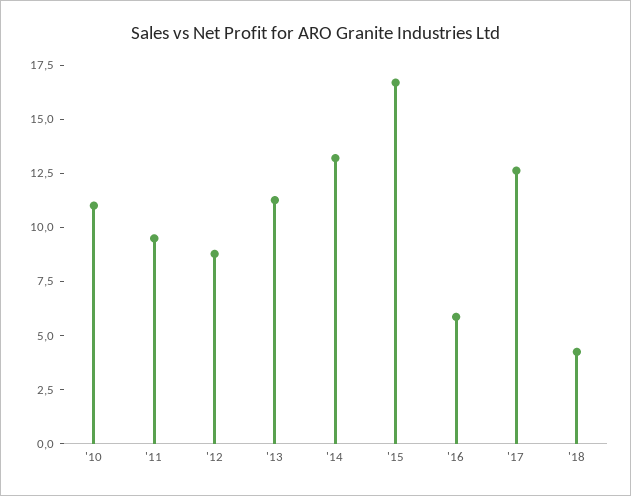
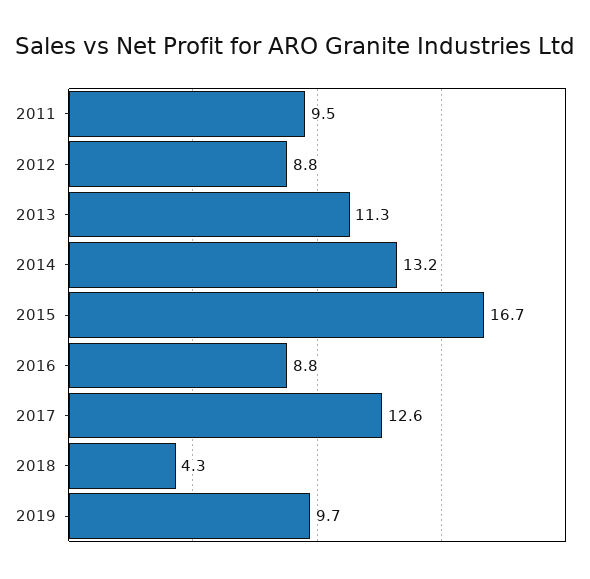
'10: 11 -> none
'16: 6 -> 8.8
2019: none -> 9.7

